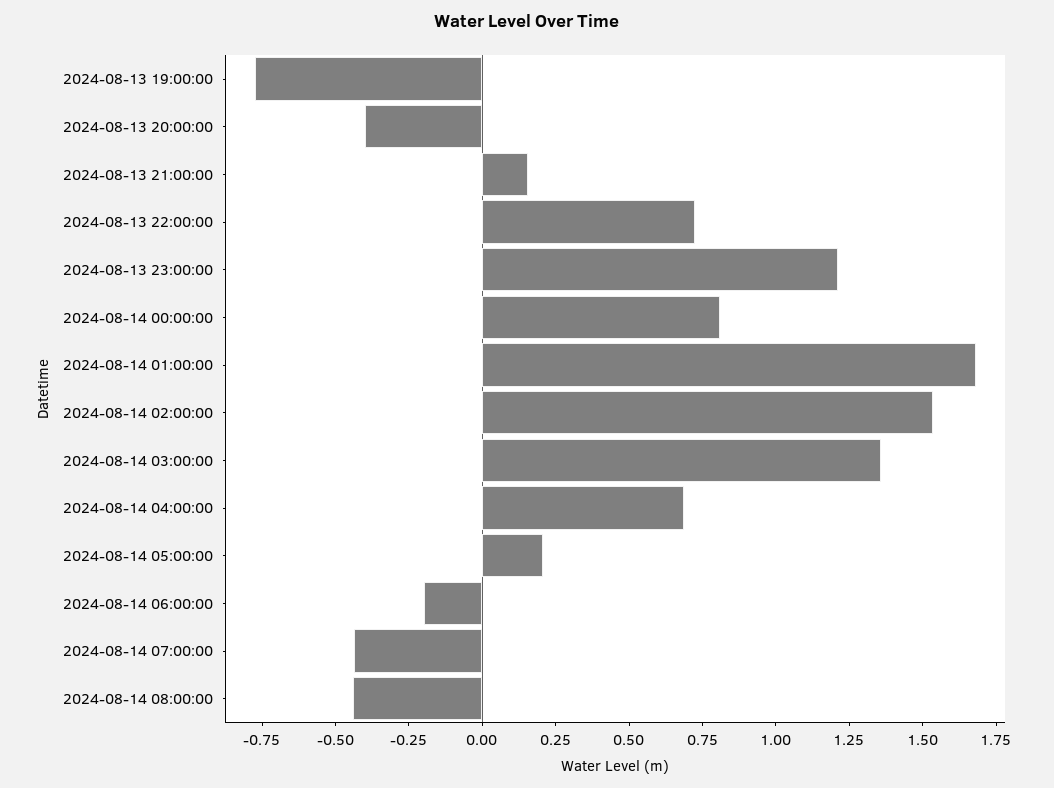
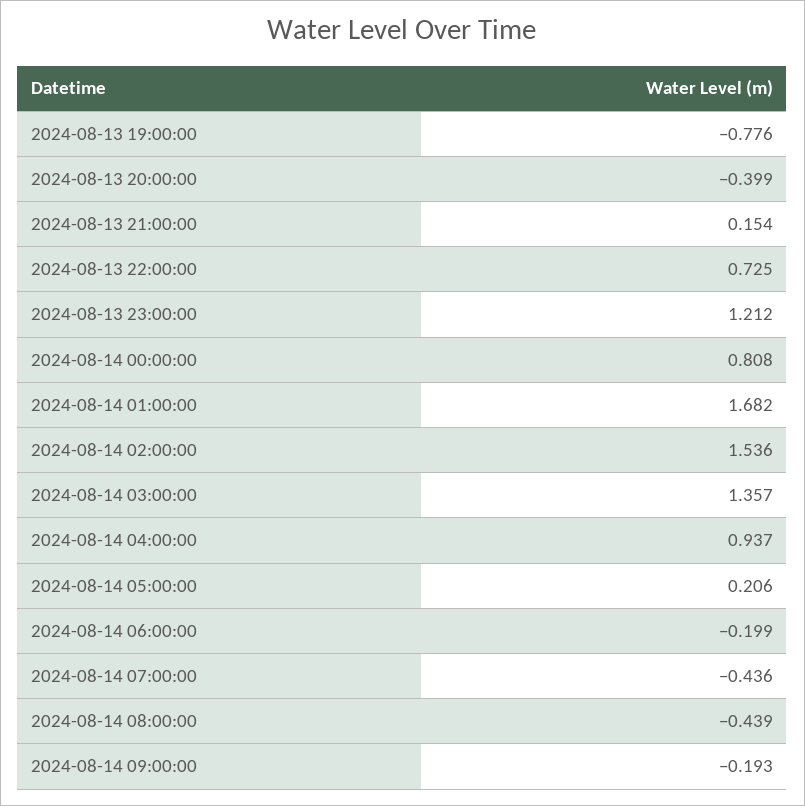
2024-08-14 04:00:00: 0.7 -> 0.937
2024-08-14 09:00:00: none -> -0.193

